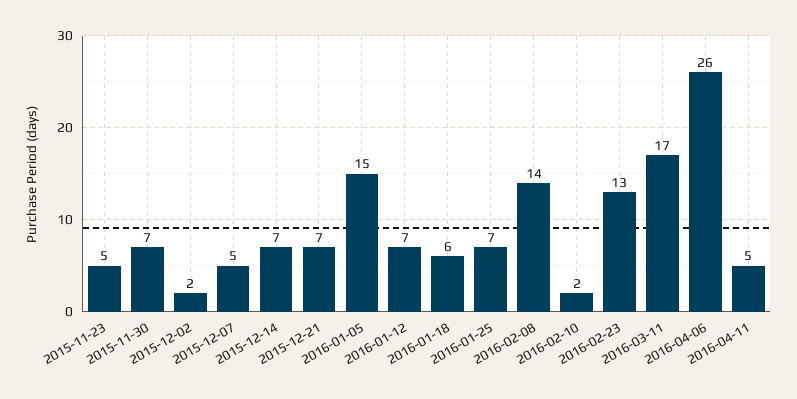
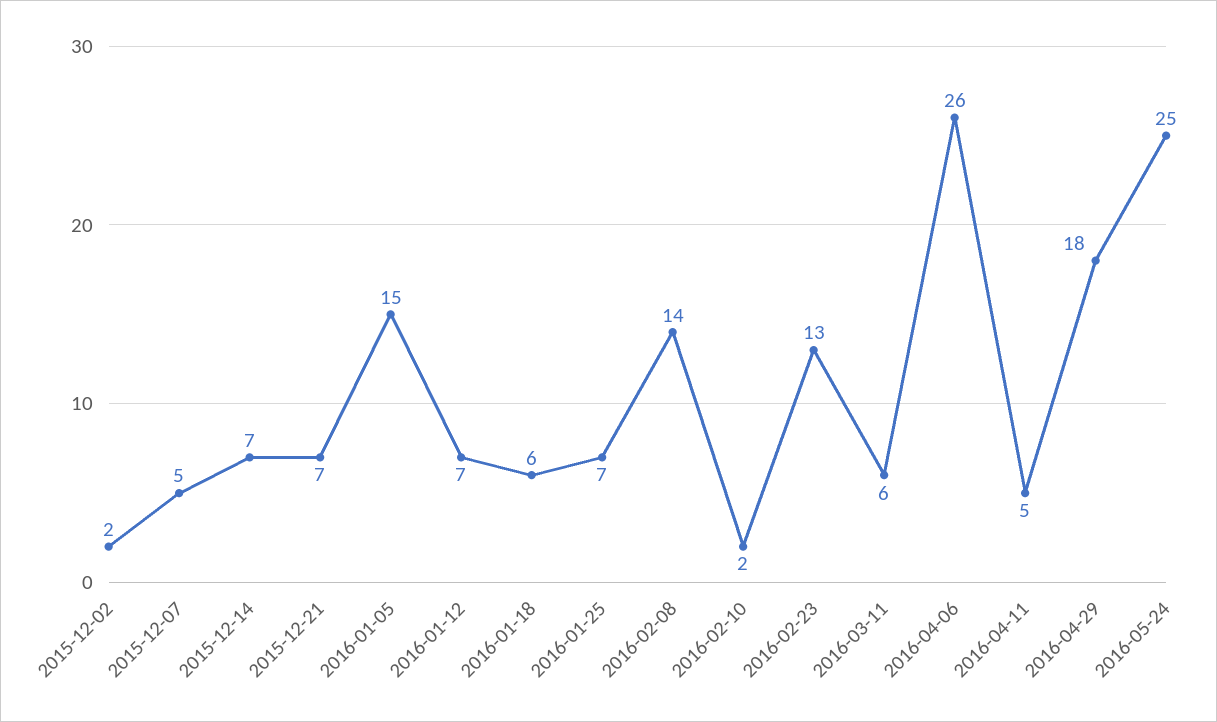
2015-11-23: 5 -> none
2015-11-30: 7 -> none
2016-03-11: 17 -> 6
2016-04-29: none -> 18
2016-05-24: none -> 25

